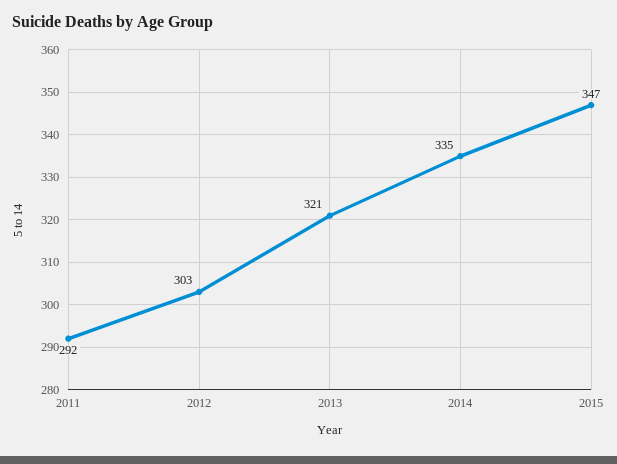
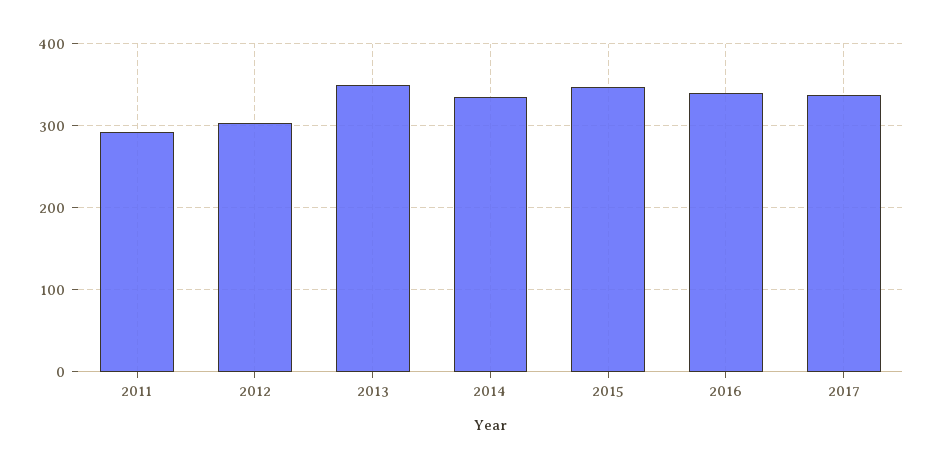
2013: 321 -> 350
2016: none -> 340
2017: none -> 340

